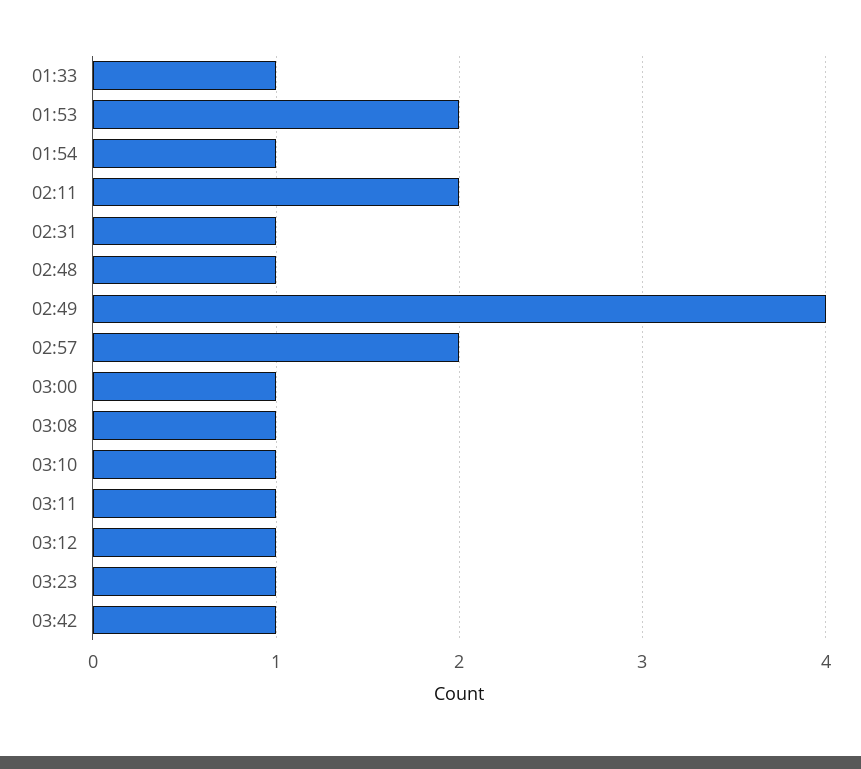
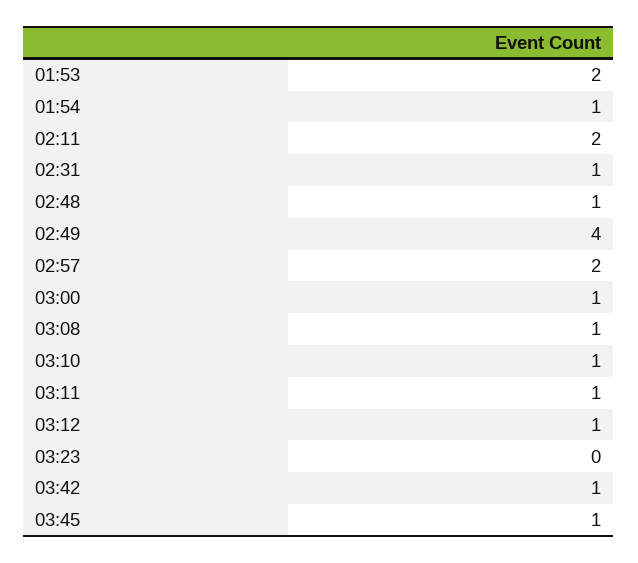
01:33: 1 -> none
03:23: 1 -> 0
03:45: none -> 1

